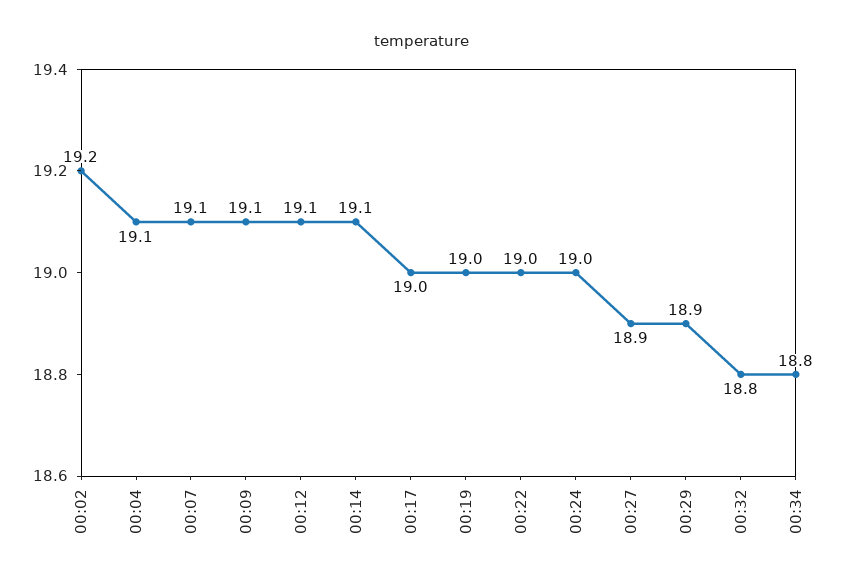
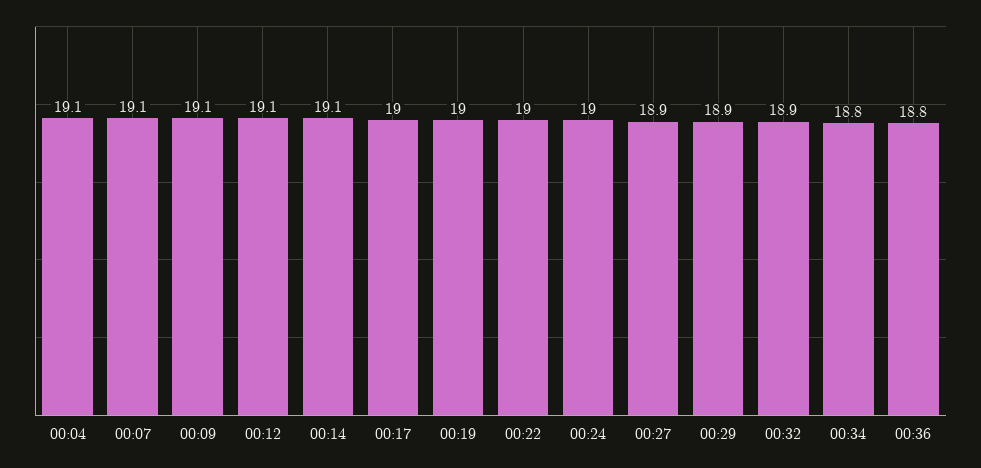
00:02: 19.2 -> none
00:32: 18.8 -> 18.9
00:36: none -> 18.8

